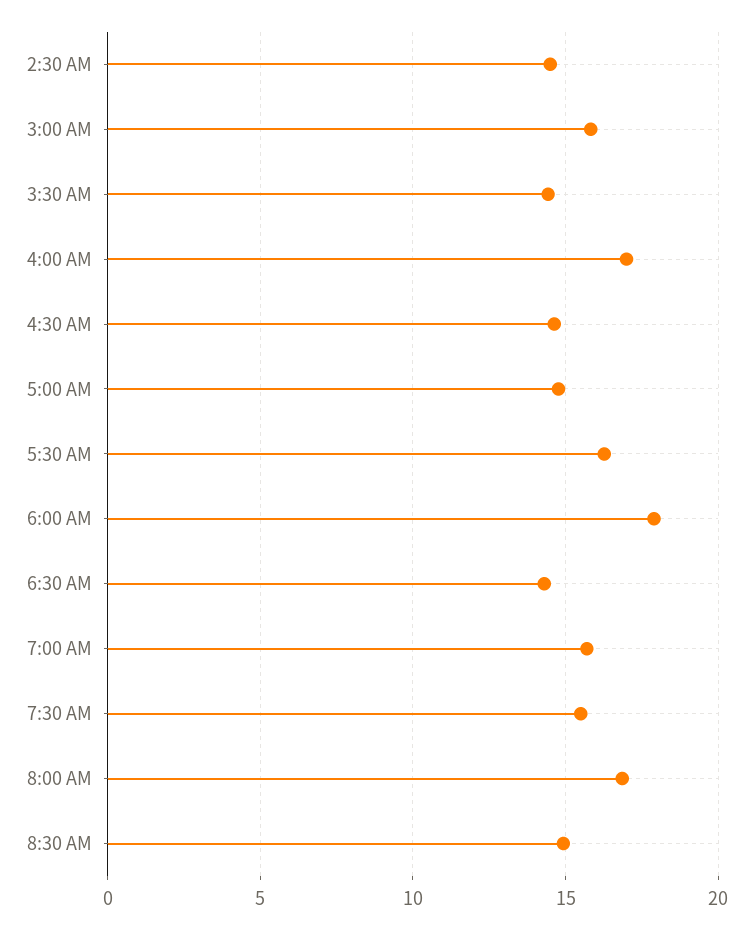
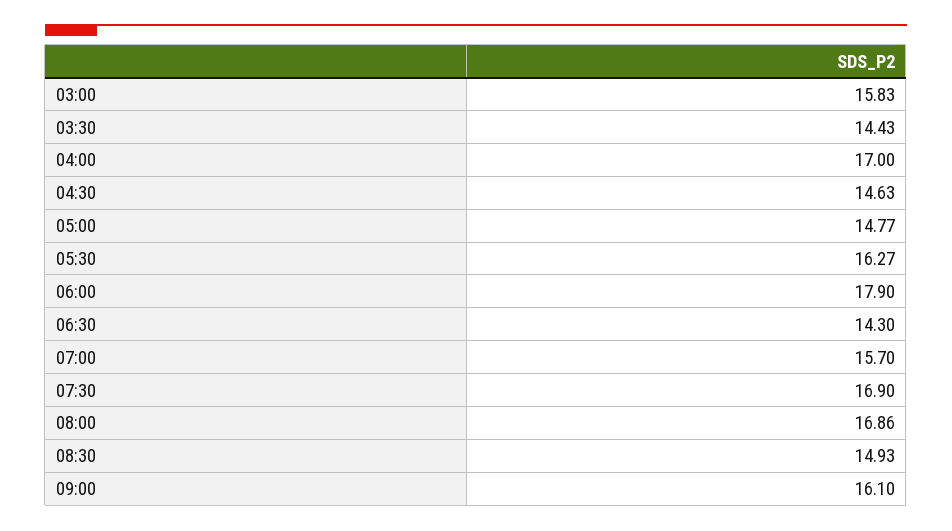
2:30 AM: 14.5 -> none
7:30 AM: 15.5 -> 16.9
09:00: none -> 16.1

